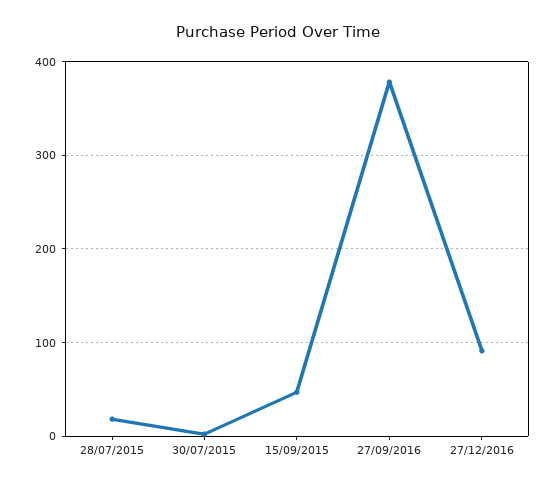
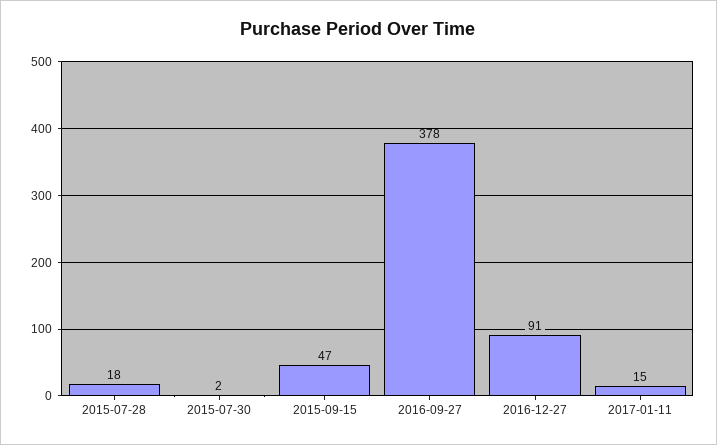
2017-01-11: none -> 15

